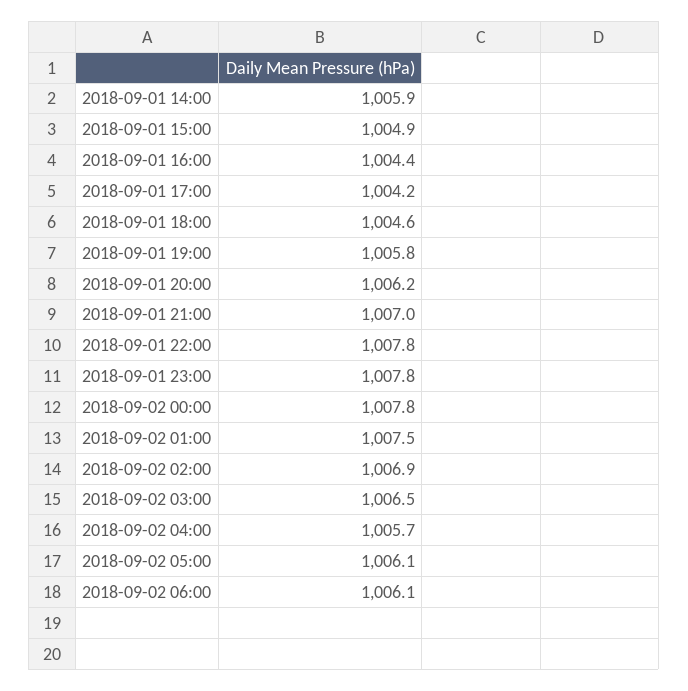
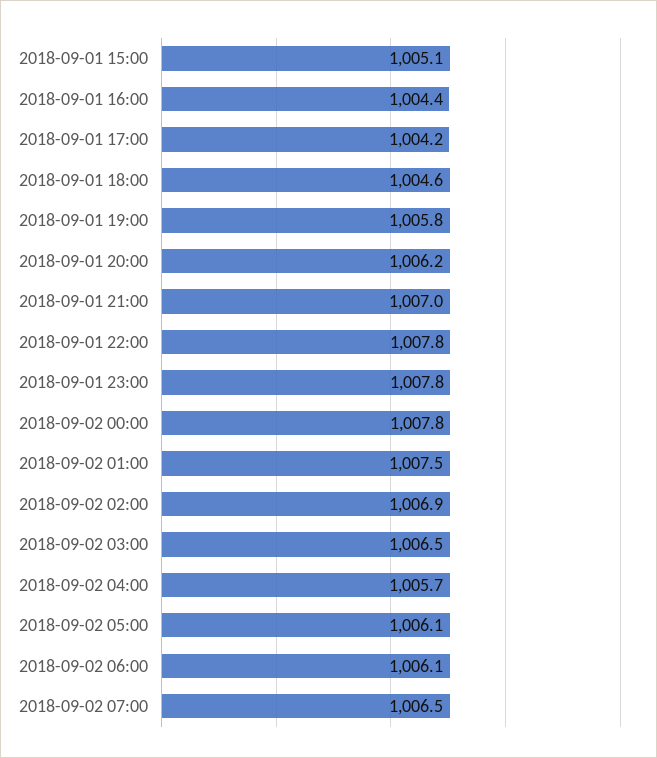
2018-09-01 14:00: 1005.9 -> none
2018-09-01 15:00: 1004.9 -> 1005.1
2018-09-02 07:00: none -> 1006.5

